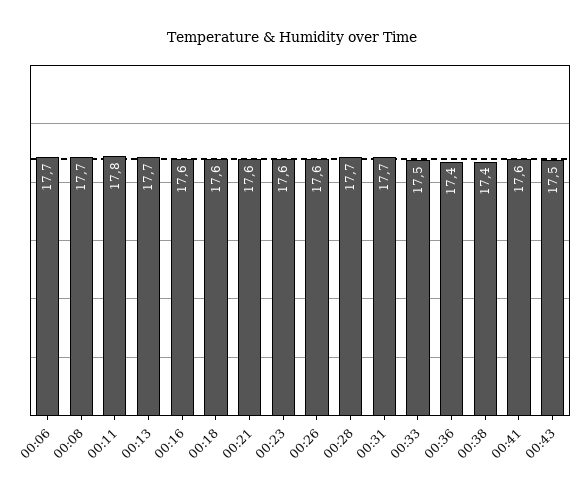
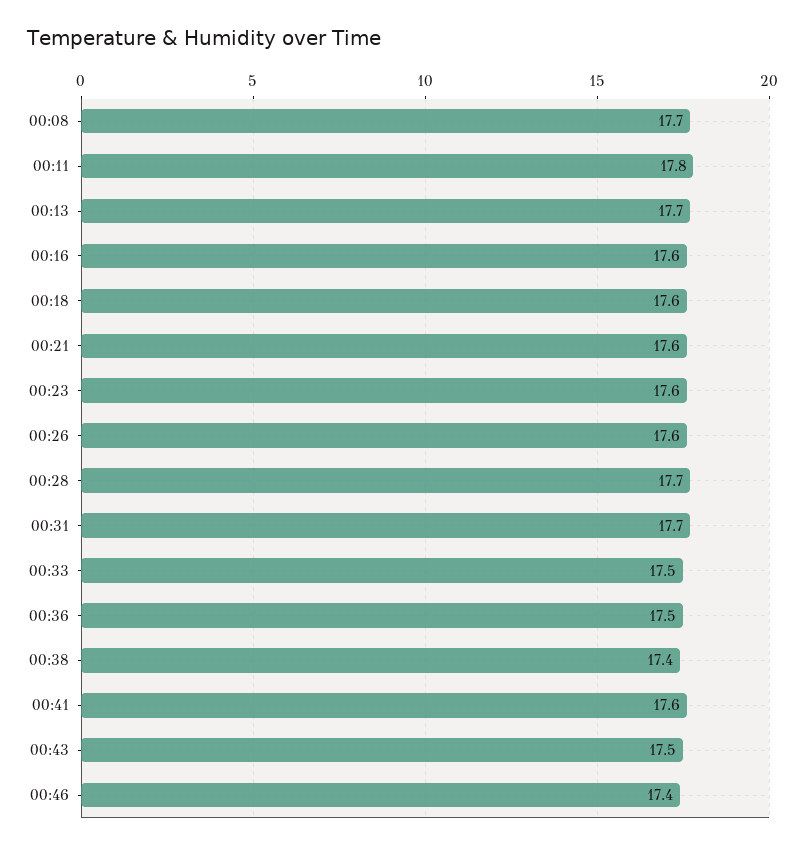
00:06: 17.7 -> none
00:36: 17.4 -> 17.5
00:46: none -> 17.4

